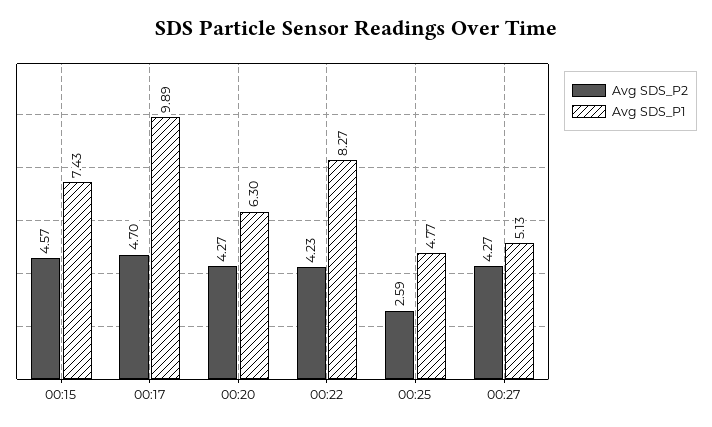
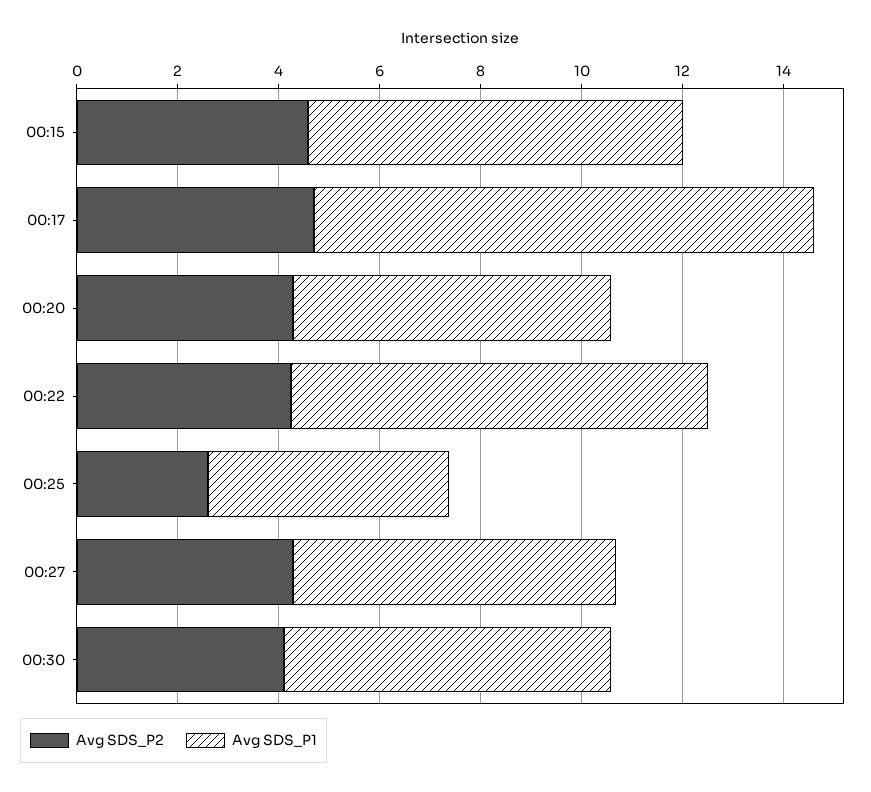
Avg SDS_P1, 00:27: 5.13 -> 6.5
Avg SDS_P2, 00:30: none -> 4
Avg SDS_P1, 00:30: none -> 6.5

